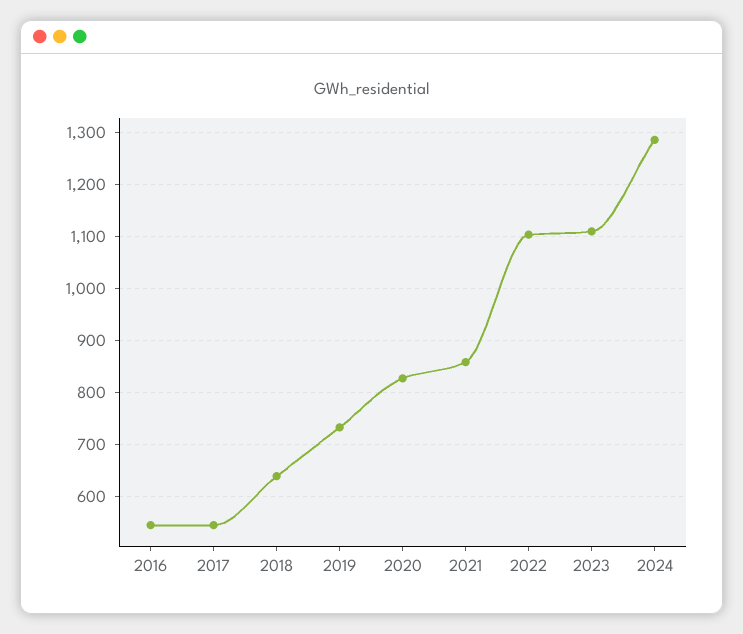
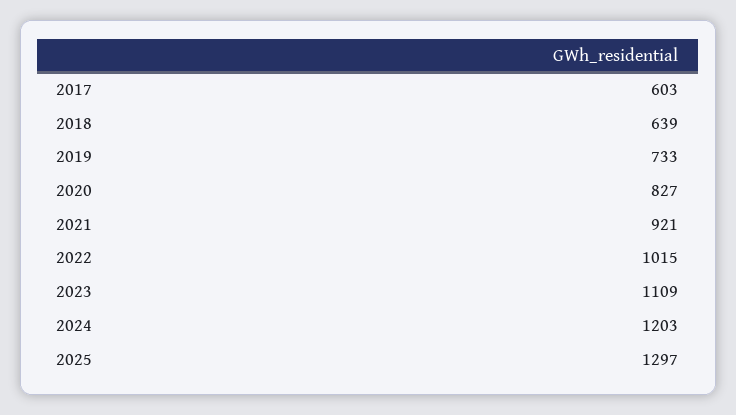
2016: 540 -> none
2017: 540 -> 603
2021: 860 -> 921
2022: 1100 -> 1015
2024: 1280 -> 1203
2025: none -> 1297

